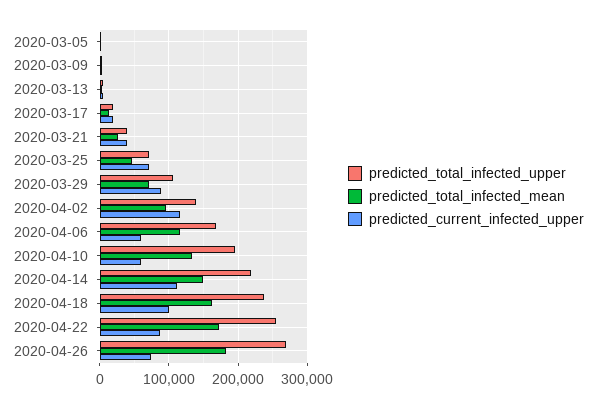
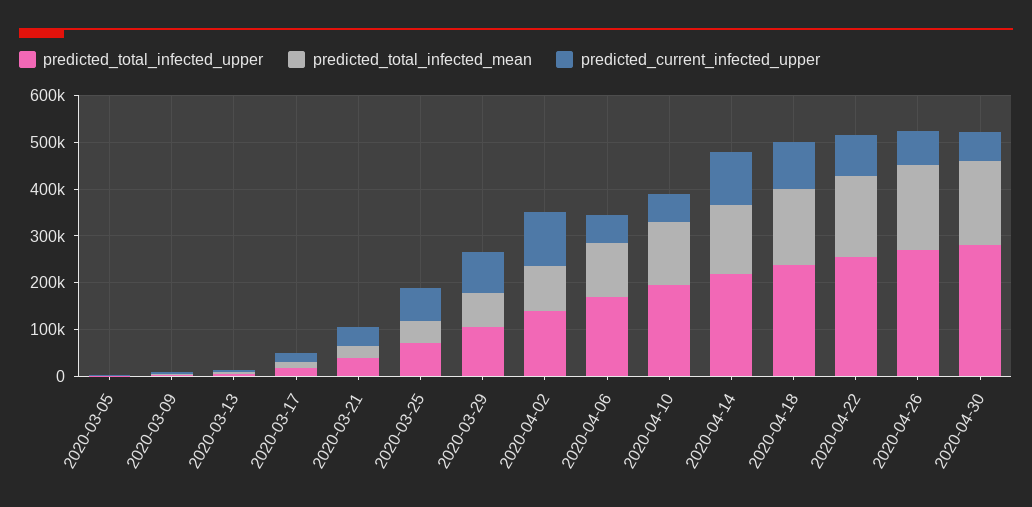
predicted_total_infected_upper, 2020-04-30: none -> 280000
predicted_total_infected_mean, 2020-04-30: none -> 180000
predicted_current_infected_upper, 2020-04-30: none -> 60000

